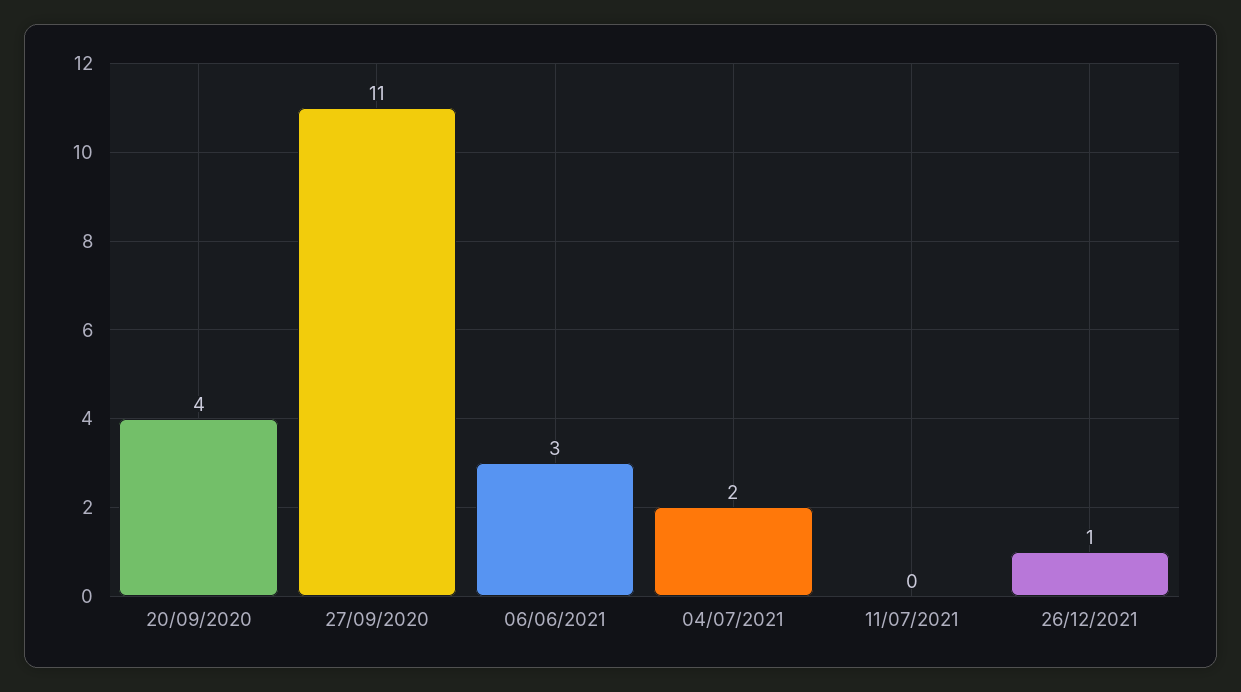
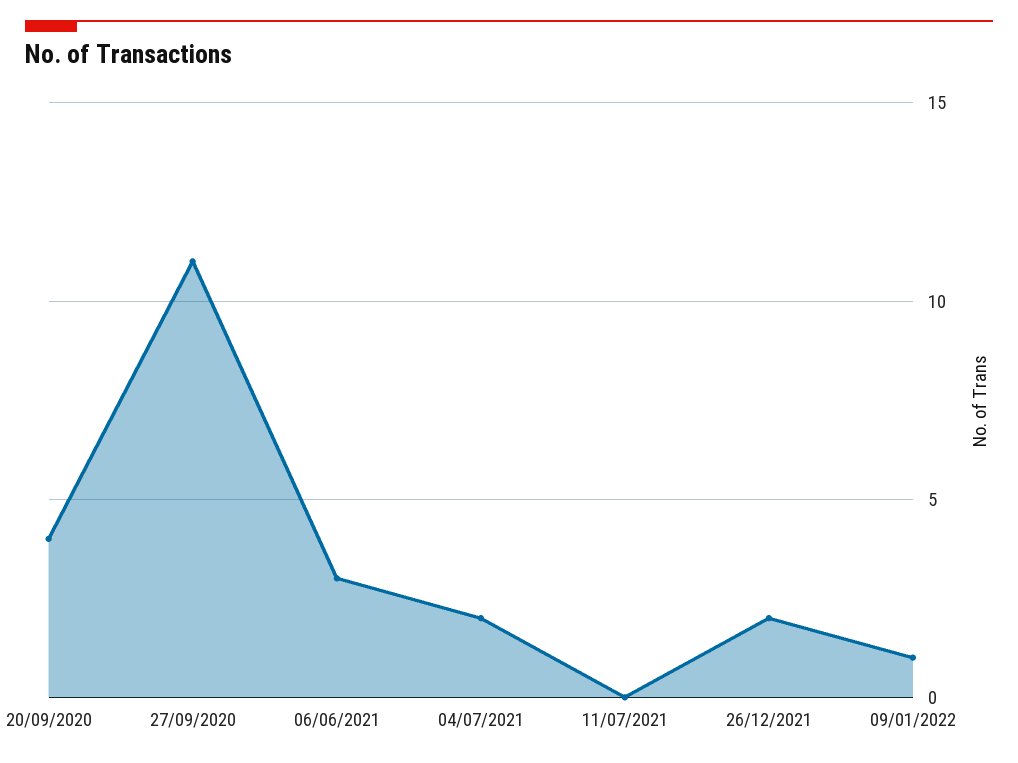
26/12/2021: 1 -> 2
09/01/2022: none -> 1

